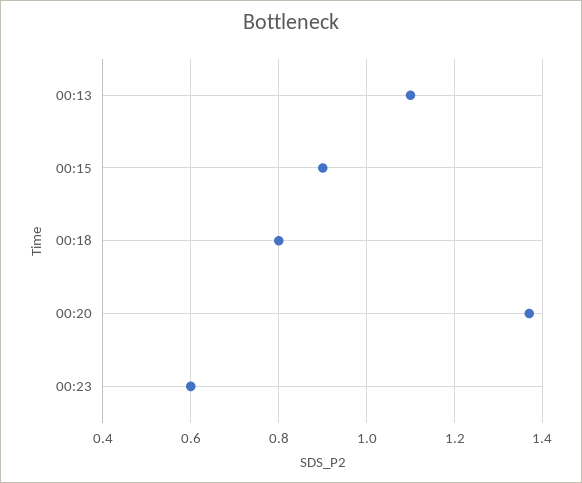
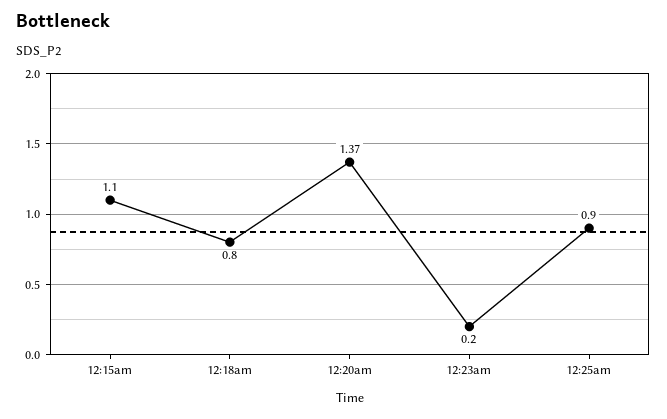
00:13: 1.1 -> none
00:15: 0.9 -> 1.1
00:23: 0.6 -> 0.2
12:25am: none -> 0.9

